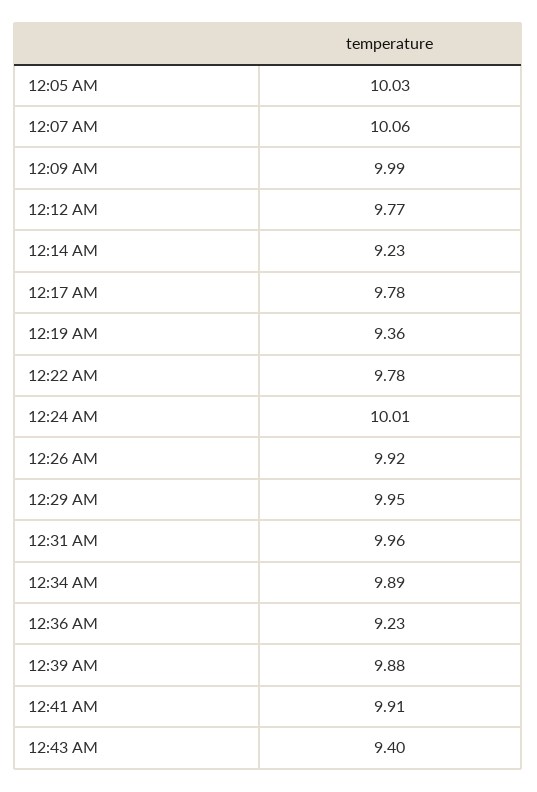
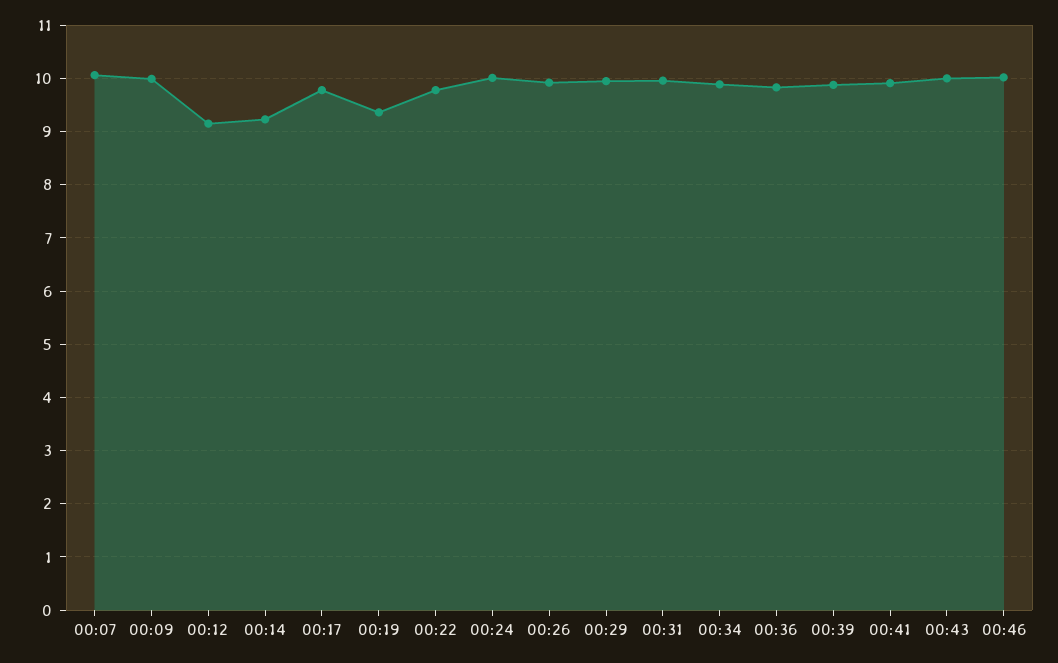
12:05 AM: 10.03 -> none
12:12 AM: 9.77 -> 9.2
12:36 AM: 9.23 -> 9.8
12:43 AM: 9.4 -> 10
00:46: none -> 10

